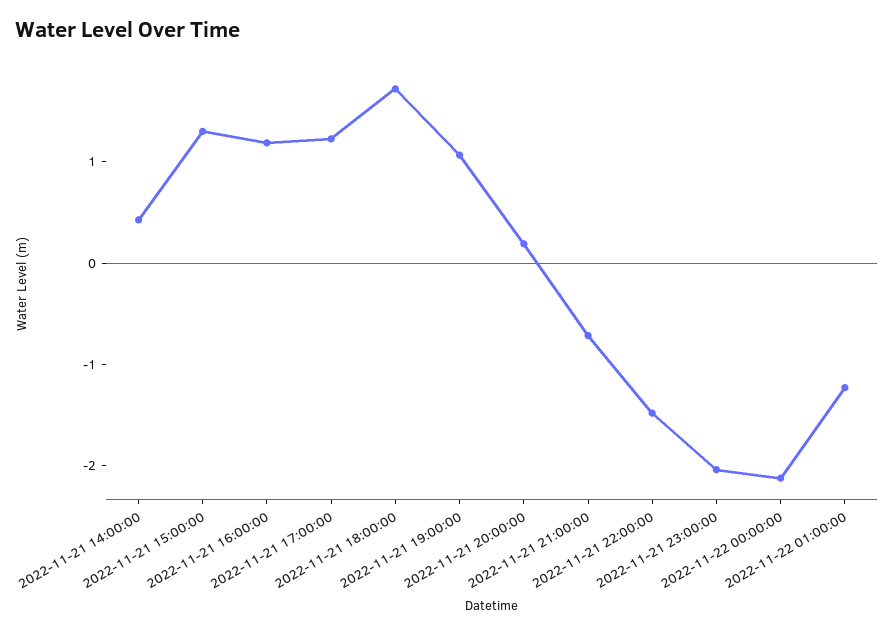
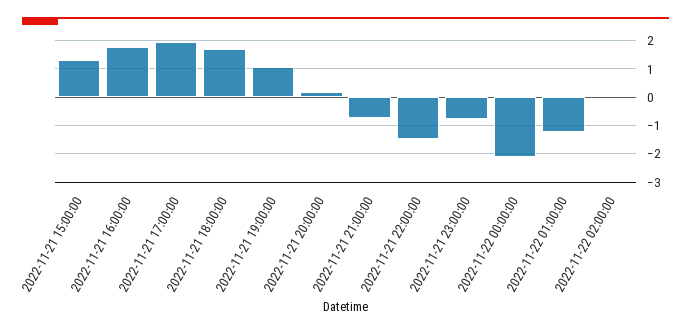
2022-11-21 14:00:00: 0.4 -> none
2022-11-21 16:00:00: 1.2 -> 1.75
2022-11-21 17:00:00: 1.2 -> 2
2022-11-21 23:00:00: -2 -> -0.75
2022-11-22 02:00:00: none -> 0

